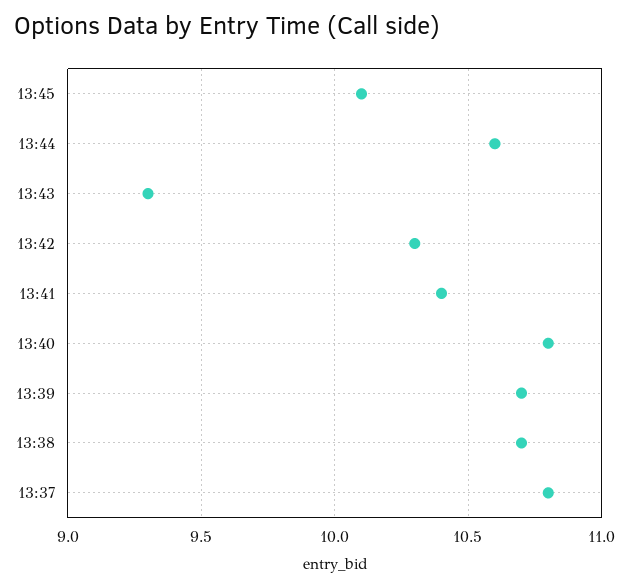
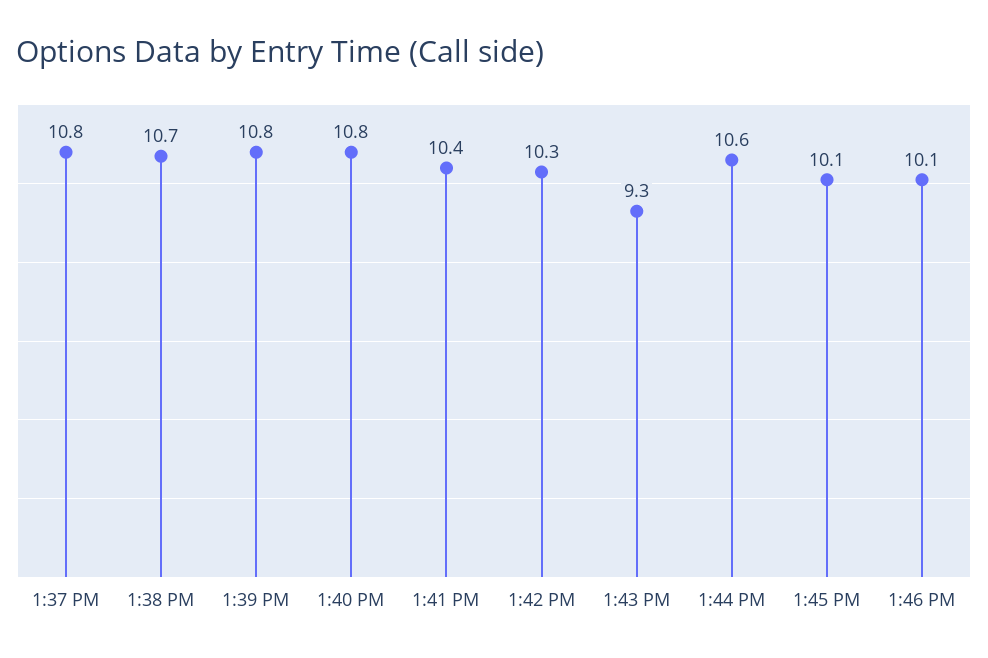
13:39: 10.7 -> 10.8
1:46 PM: none -> 10.1

